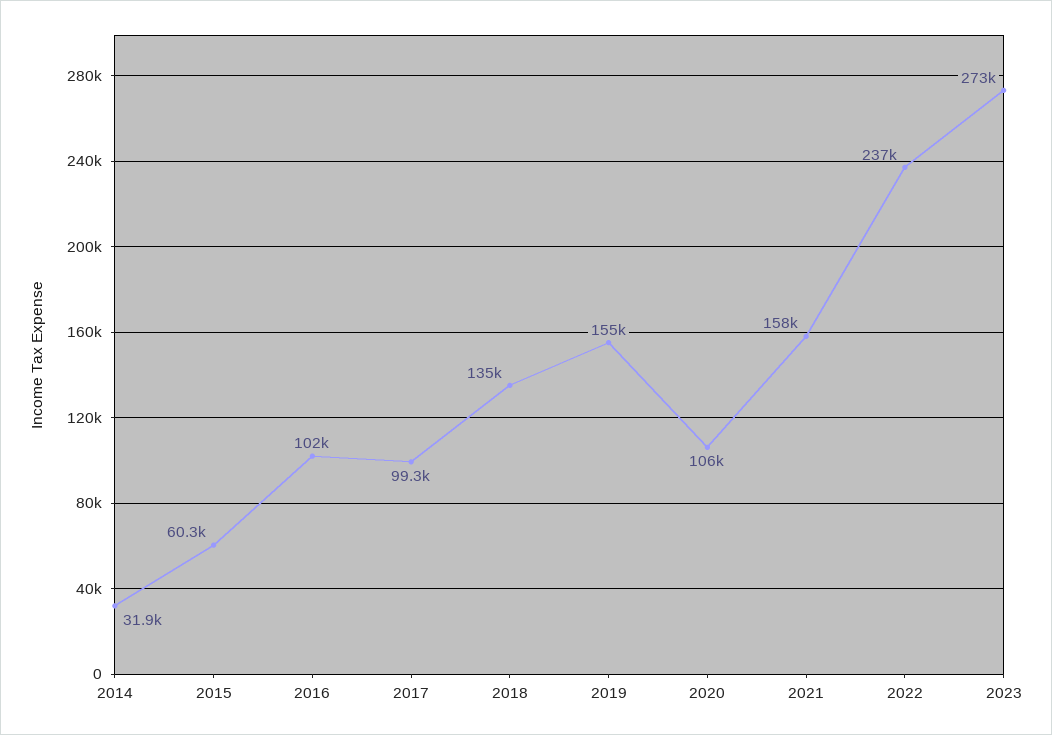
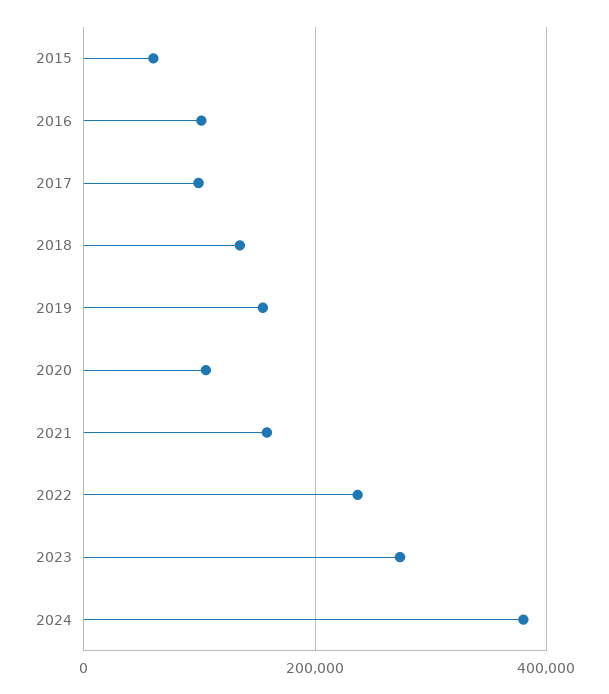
2014: 31900 -> none
2024: none -> 380000

